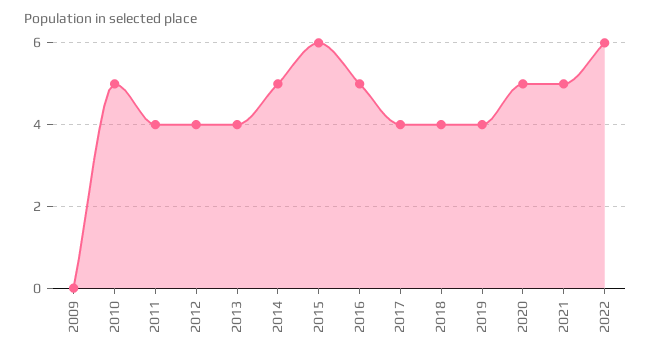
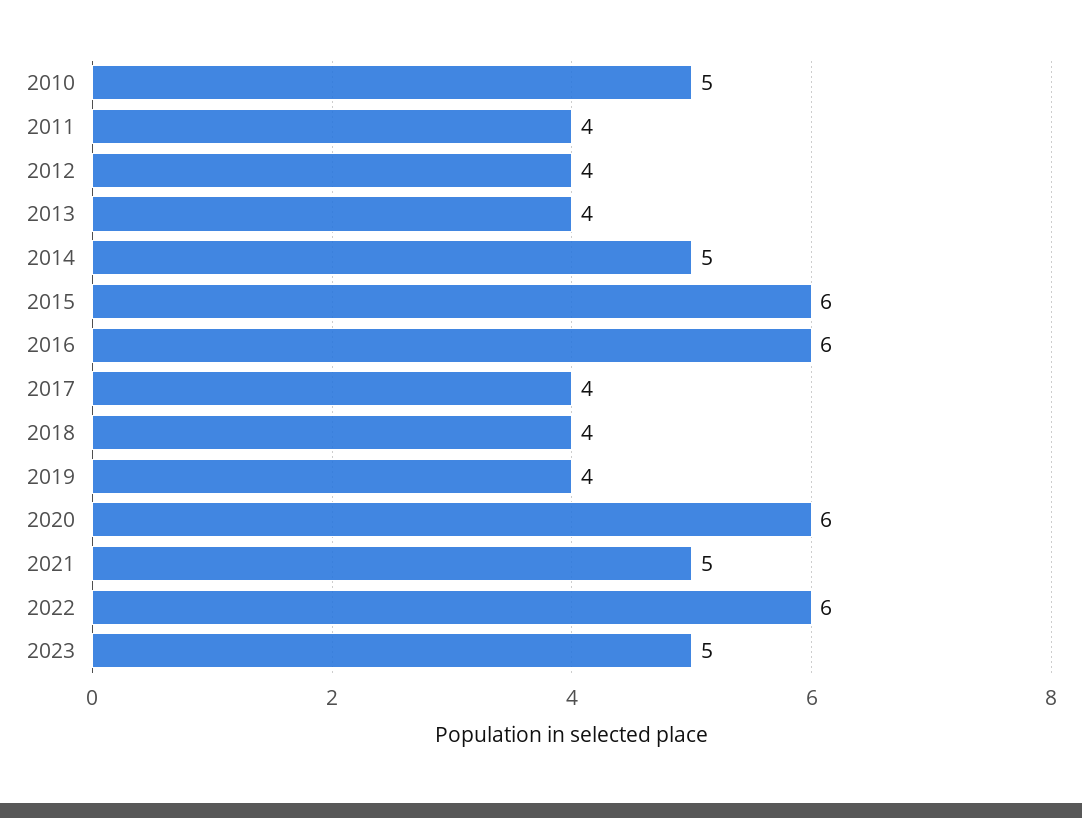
2009: 0 -> none
2016: 5 -> 6
2020: 5 -> 6
2023: none -> 5

